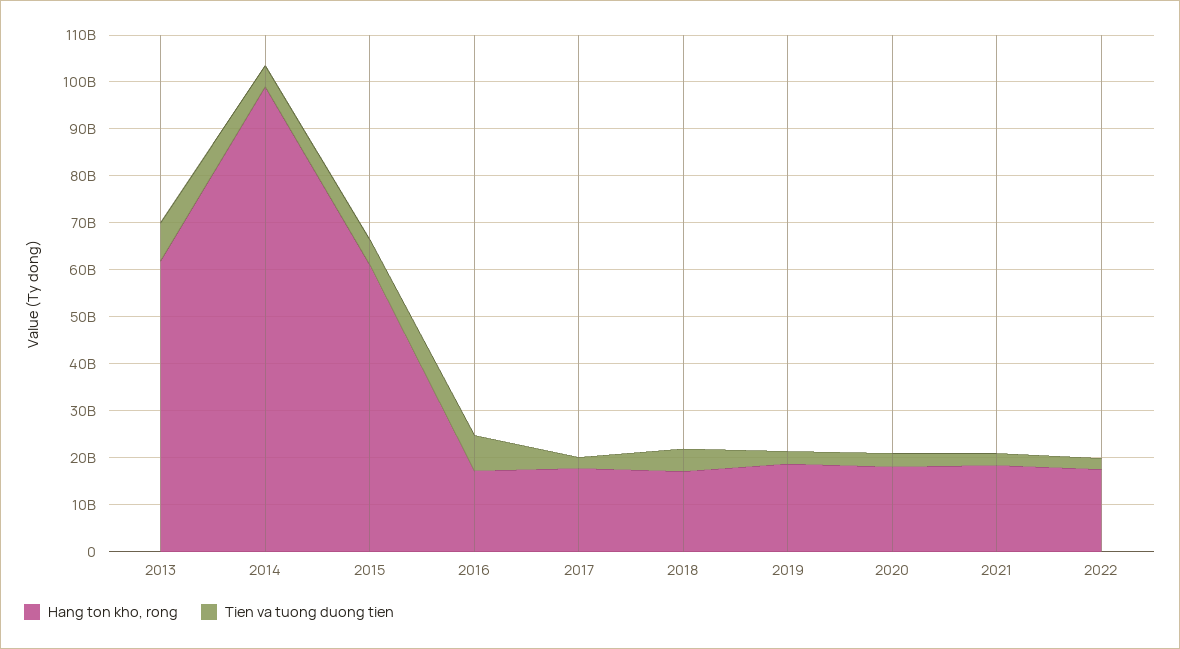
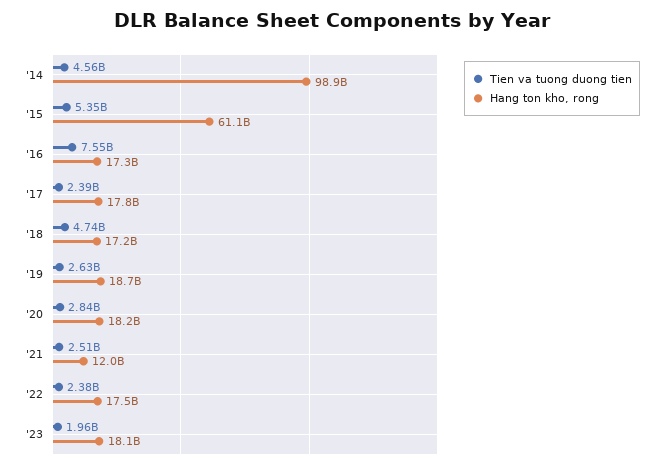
Hang ton kho, rong, 2013: 62000000000 -> none
Tien va tuong duong tien, 2013: 8000000000 -> none
Hang ton kho, rong, 2021: 18000000000 -> 12000000000
Tien va tuong duong tien, '23: none -> 1960000000
Hang ton kho, rong, '23: none -> 18100000000

